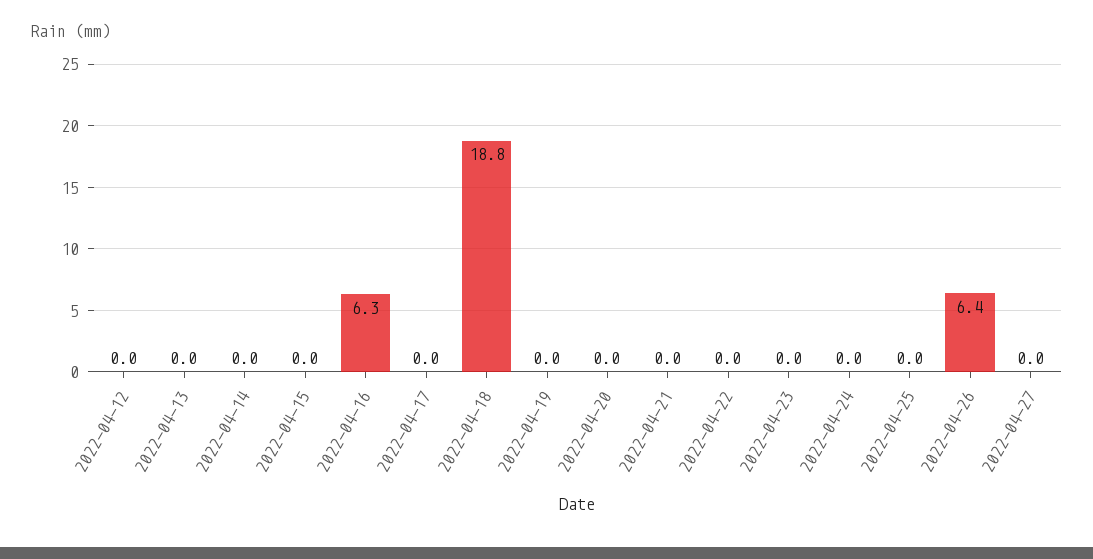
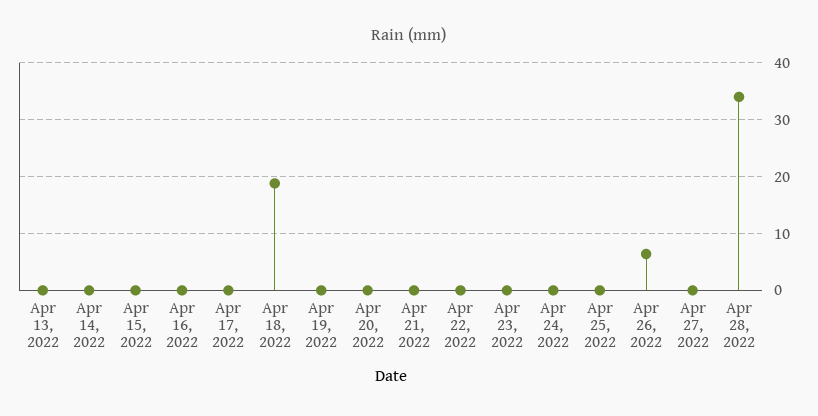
2022-04-12: 0 -> none
2022-04-16: 6.3 -> 0
Apr 28, 2022: none -> 34

